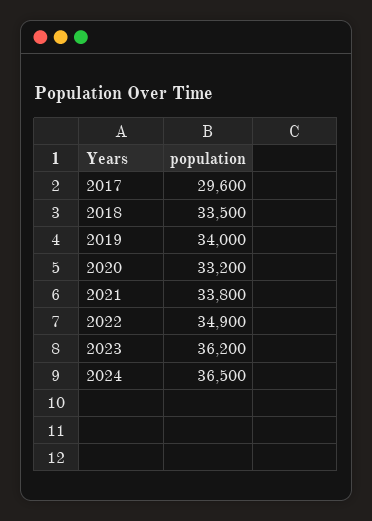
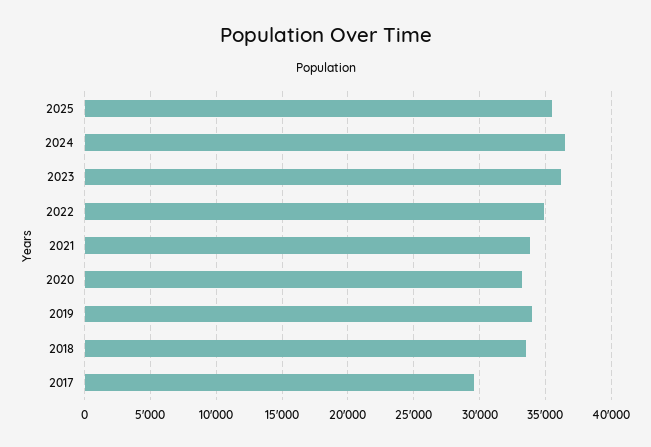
2025: none -> 35500

